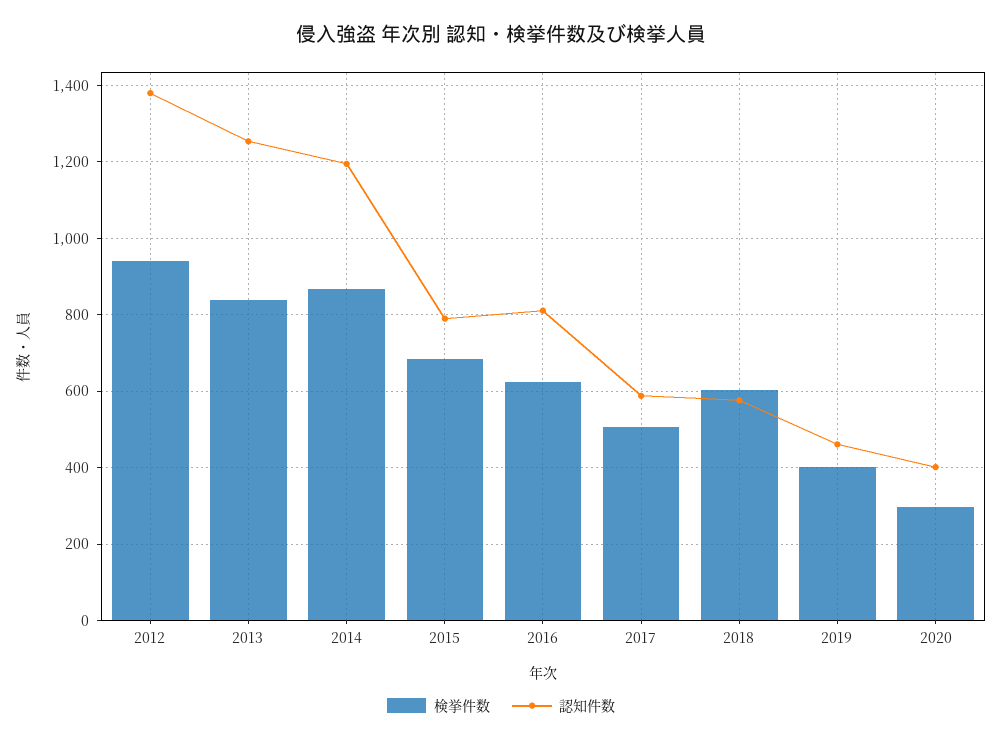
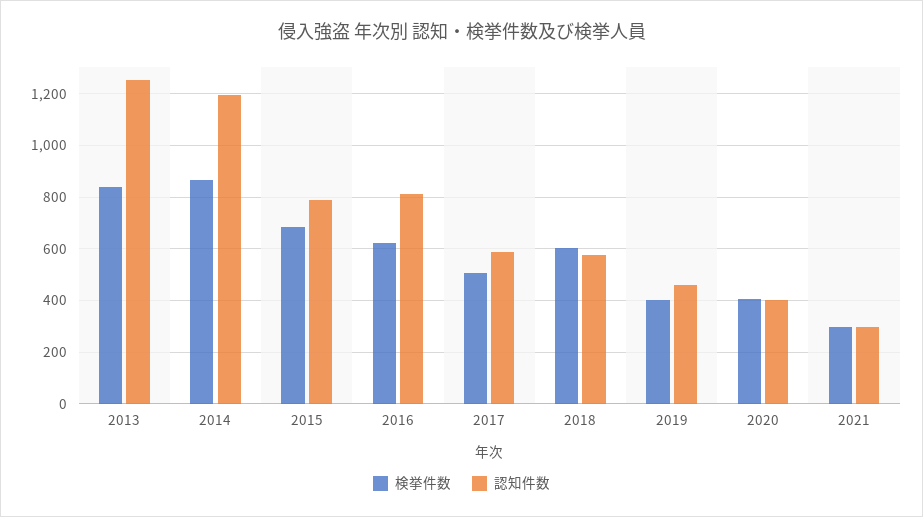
検挙件数, 2012: 940 -> none
認知件数, 2012: 1380 -> none
検挙件数, 2020: 300 -> 400
検挙件数, 2021: none -> 300
認知件数, 2021: none -> 300

